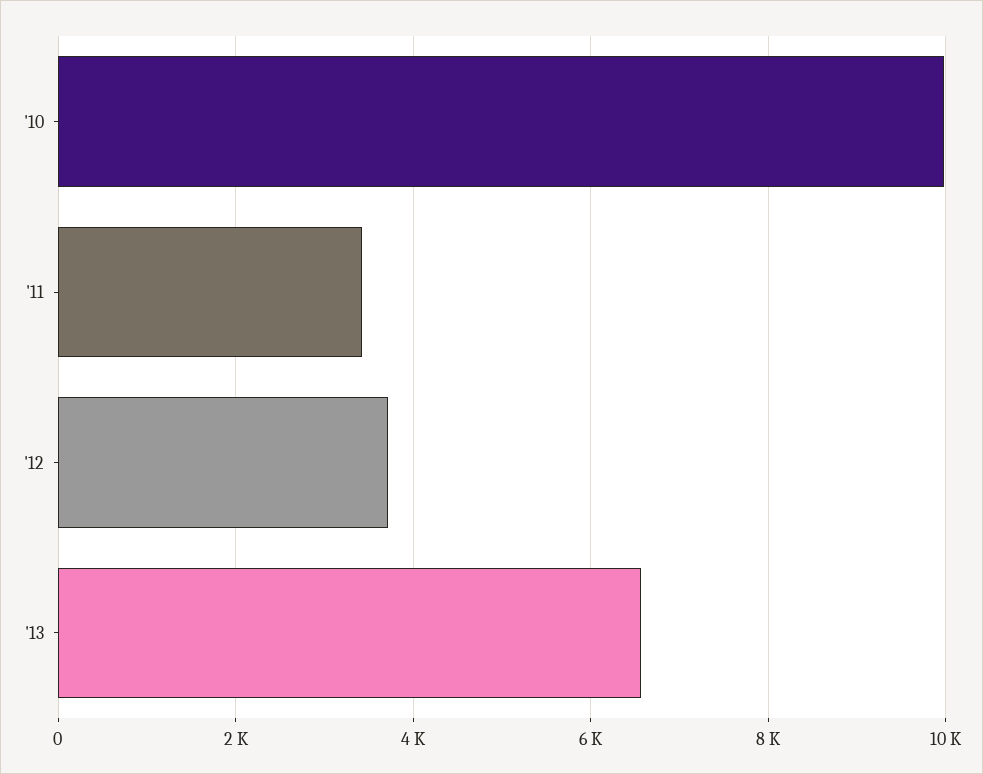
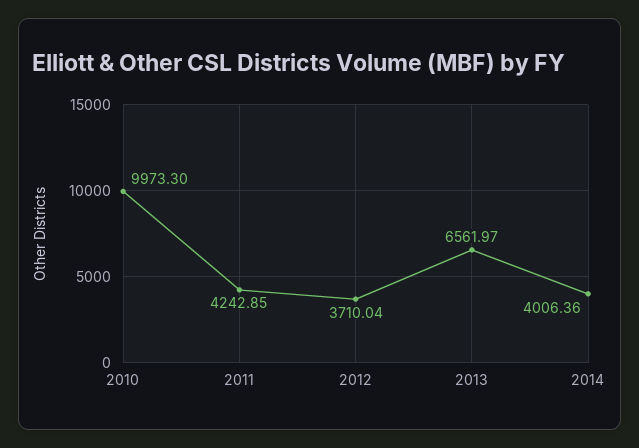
'11: 3400 -> 4242.85
2014: none -> 4006.36

